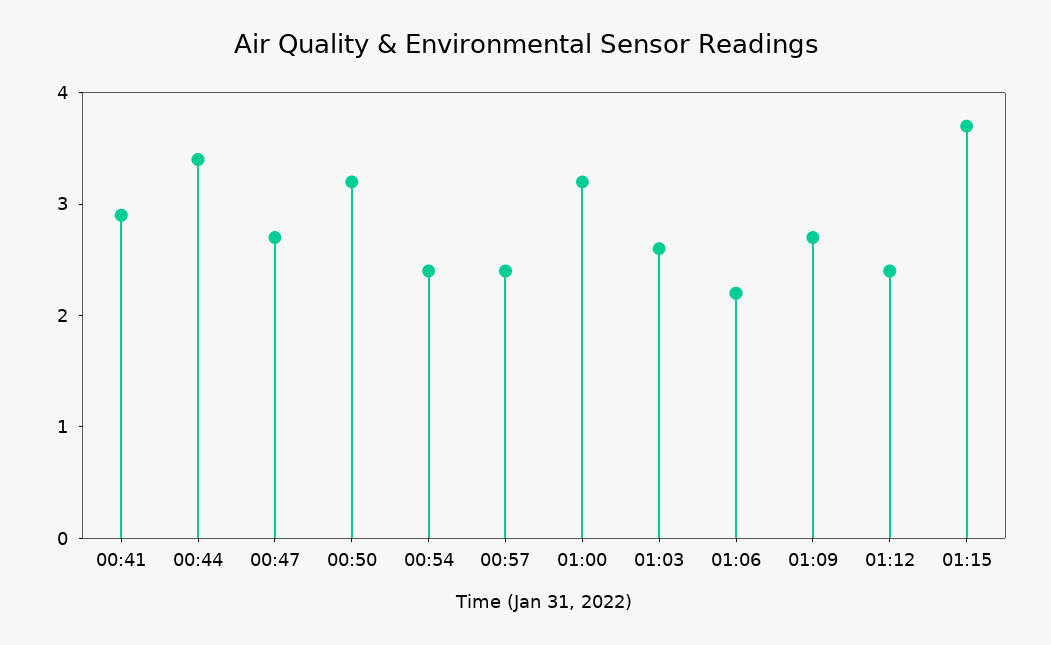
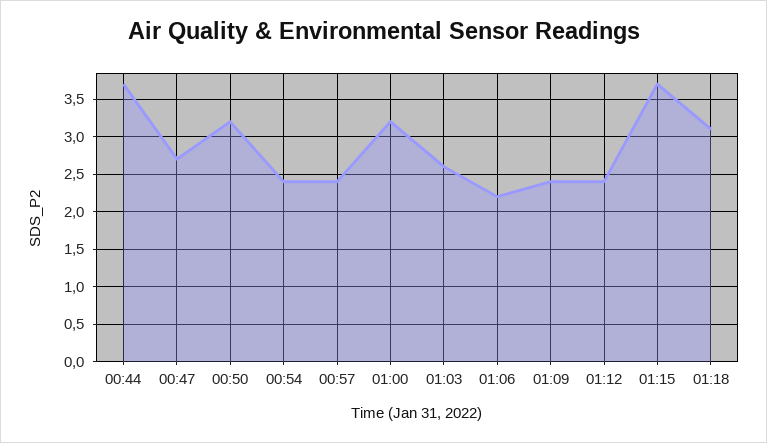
00:41: 2.9 -> none
00:44: 3.4 -> 3.7
01:09: 2.7 -> 2.4
01:18: none -> 3.1

